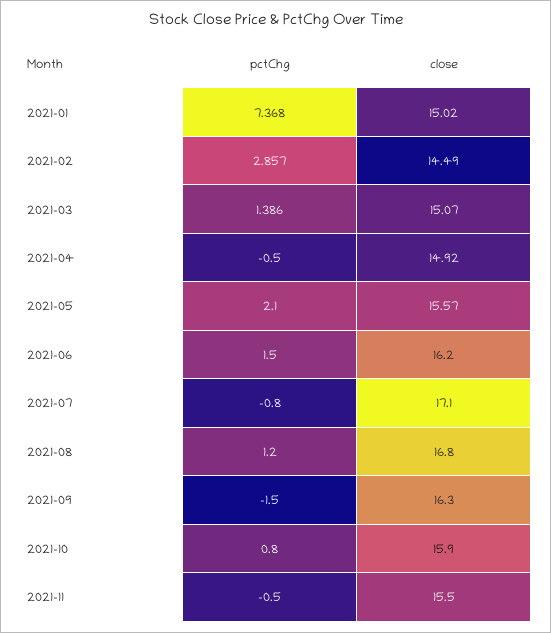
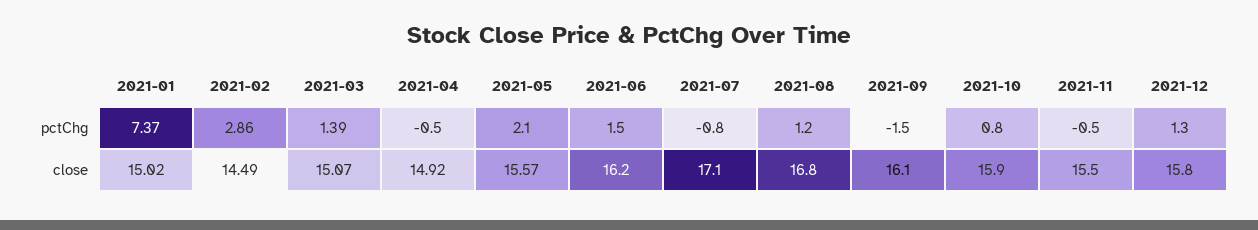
close, 2021-09: 16.3 -> 16.1
pctChg, 2021-12: none -> 1.3
close, 2021-12: none -> 15.8

